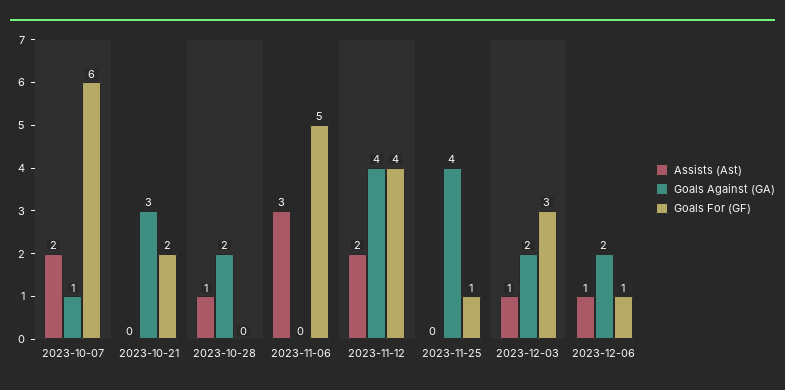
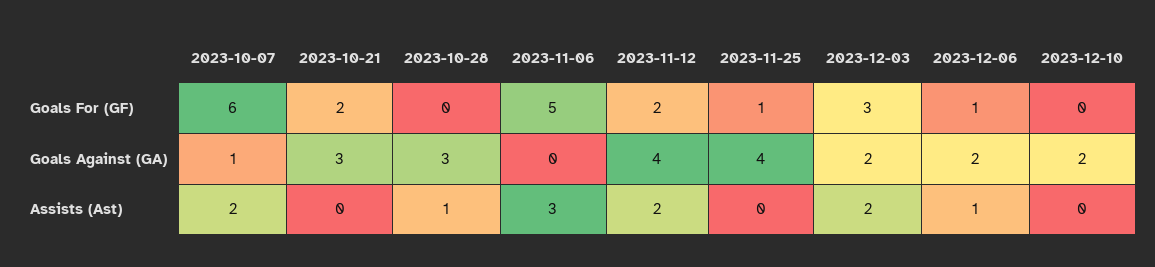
Goals Against (GA), 2023-10-28: 2 -> 3
Goals For (GF), 2023-11-12: 4 -> 2
Assists (Ast), 2023-12-03: 1 -> 2
Goals For (GF), 2023-12-10: none -> 0
Goals Against (GA), 2023-12-10: none -> 2
Assists (Ast), 2023-12-10: none -> 0

